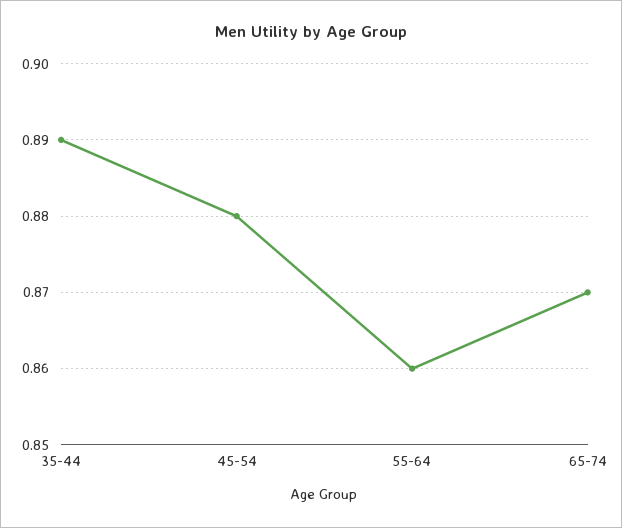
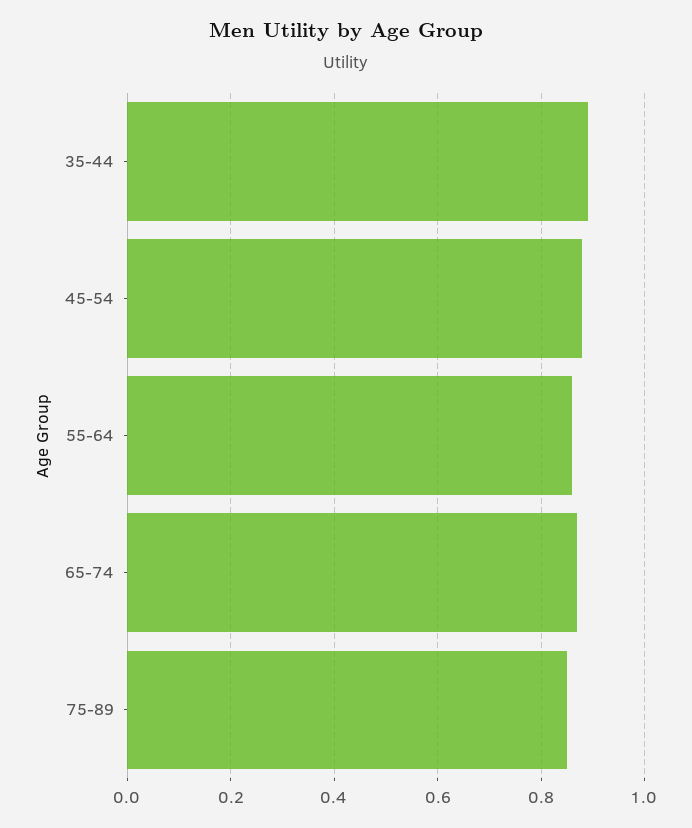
75-89: none -> 0.85

